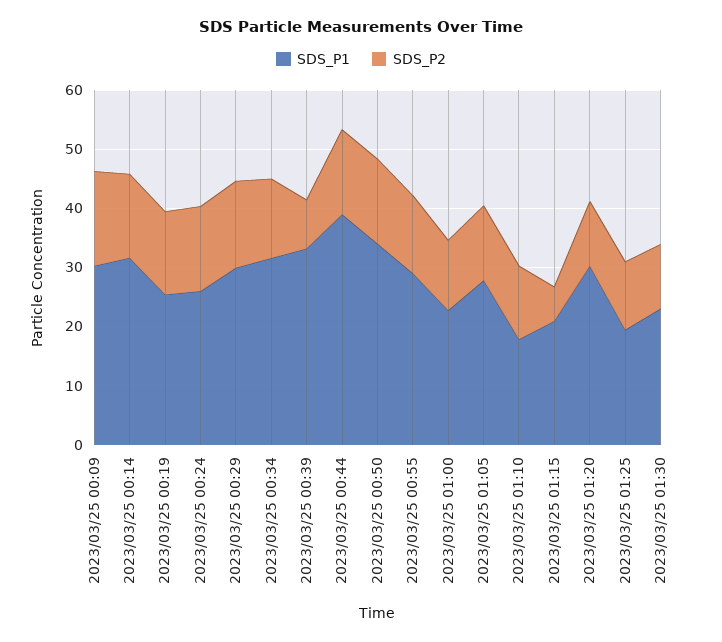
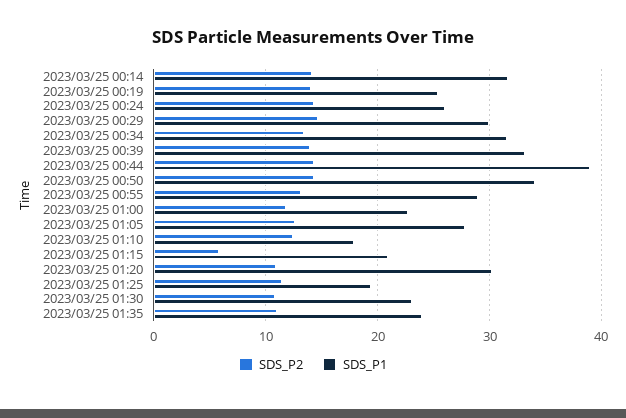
SDS_P1, 2023/03/25 00:09: 30 -> none
SDS_P2, 2023/03/25 00:09: 16 -> none
SDS_P2, 2023/03/25 00:39: 8 -> 14
SDS_P2, 2023/03/25 01:35: none -> 11
SDS_P1, 2023/03/25 01:35: none -> 24

